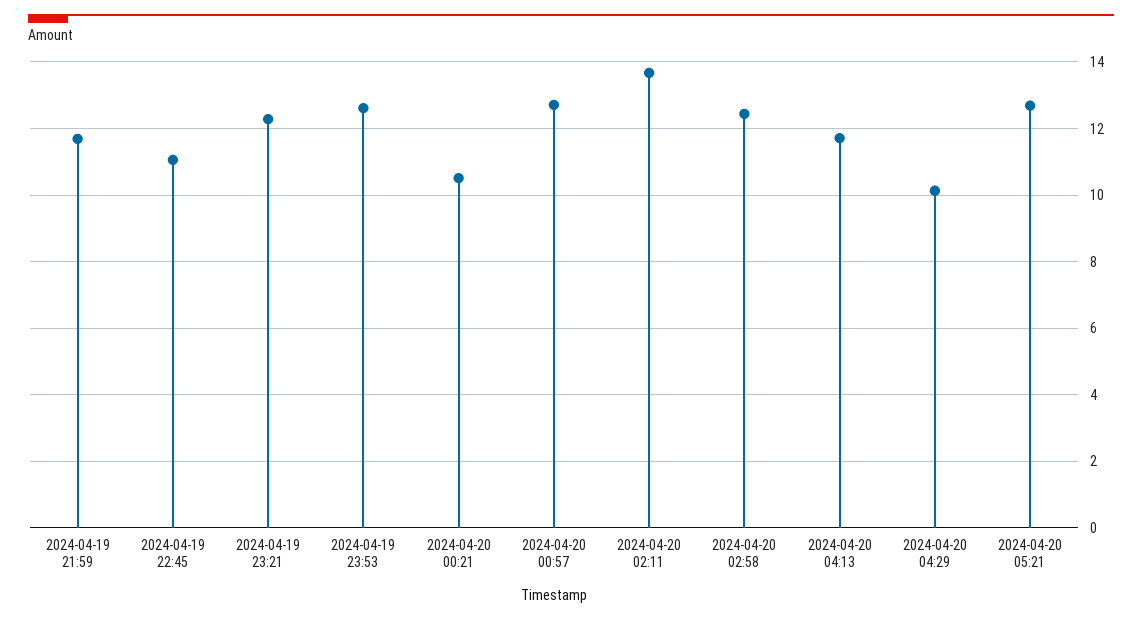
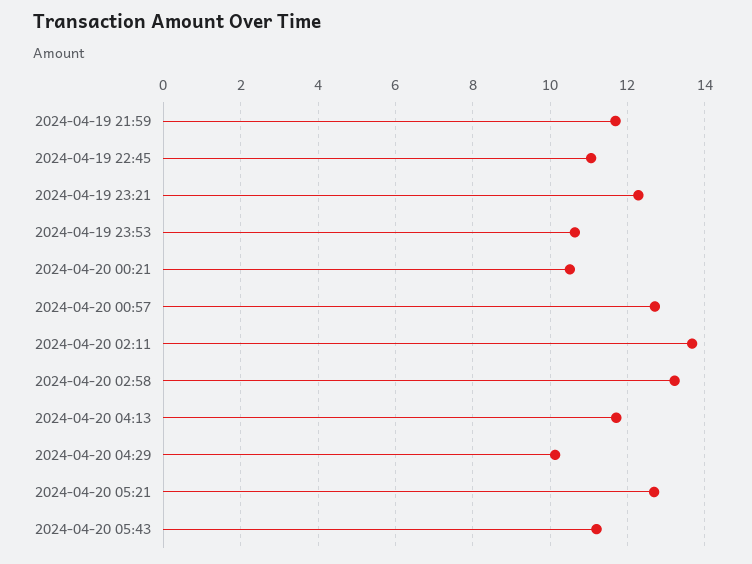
2024-04-19 23:53: 12.6 -> 10.6
2024-04-20 02:58: 12.4 -> 13.2
2024-04-20 05:43: none -> 11.2

